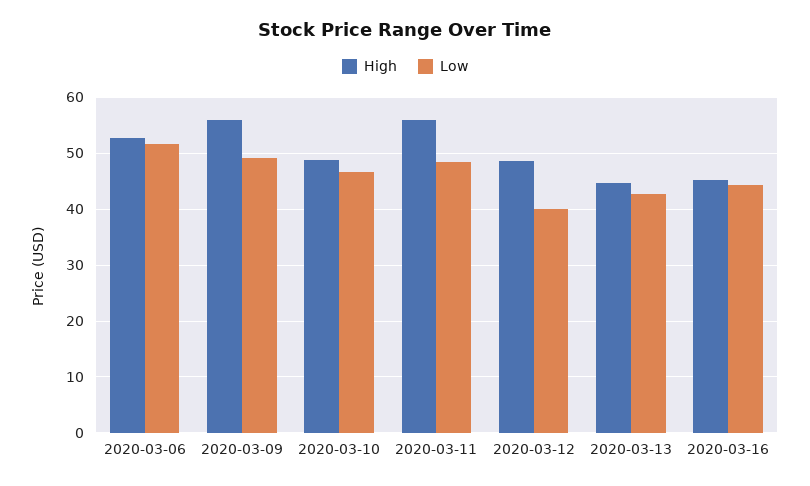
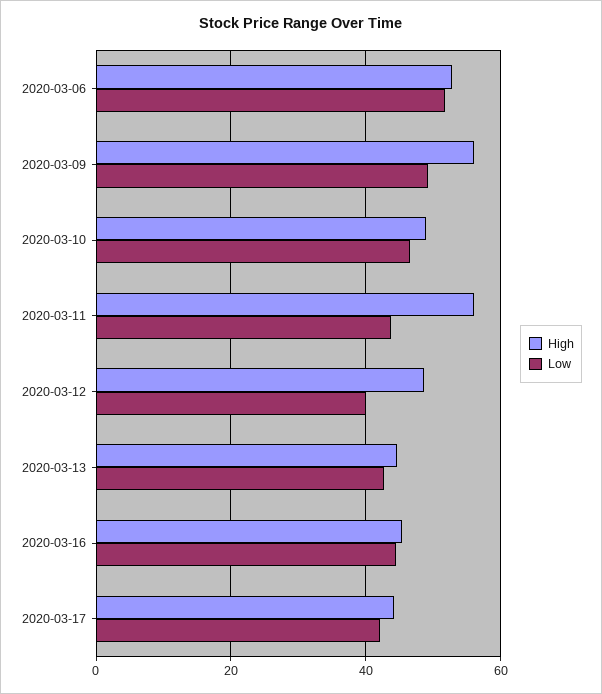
Low, 2020-03-11: 48 -> 44
High, 2020-03-17: none -> 44
Low, 2020-03-17: none -> 42

